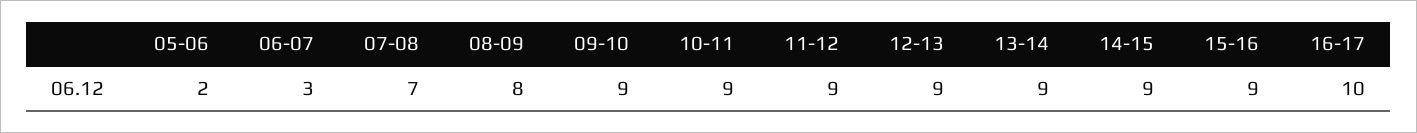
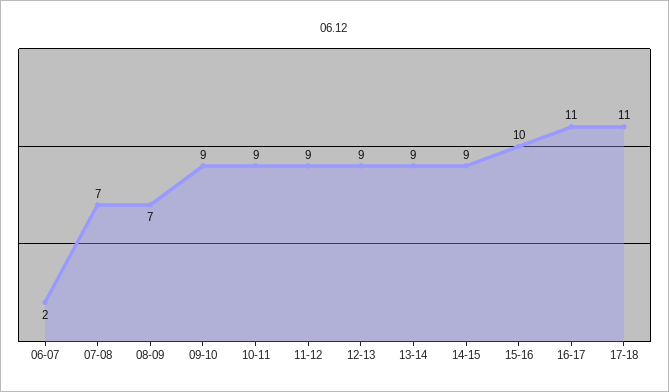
05-06: 2 -> none
06-07: 3 -> 2
08-09: 8 -> 7
15-16: 9 -> 10
16-17: 10 -> 11
17-18: none -> 11

